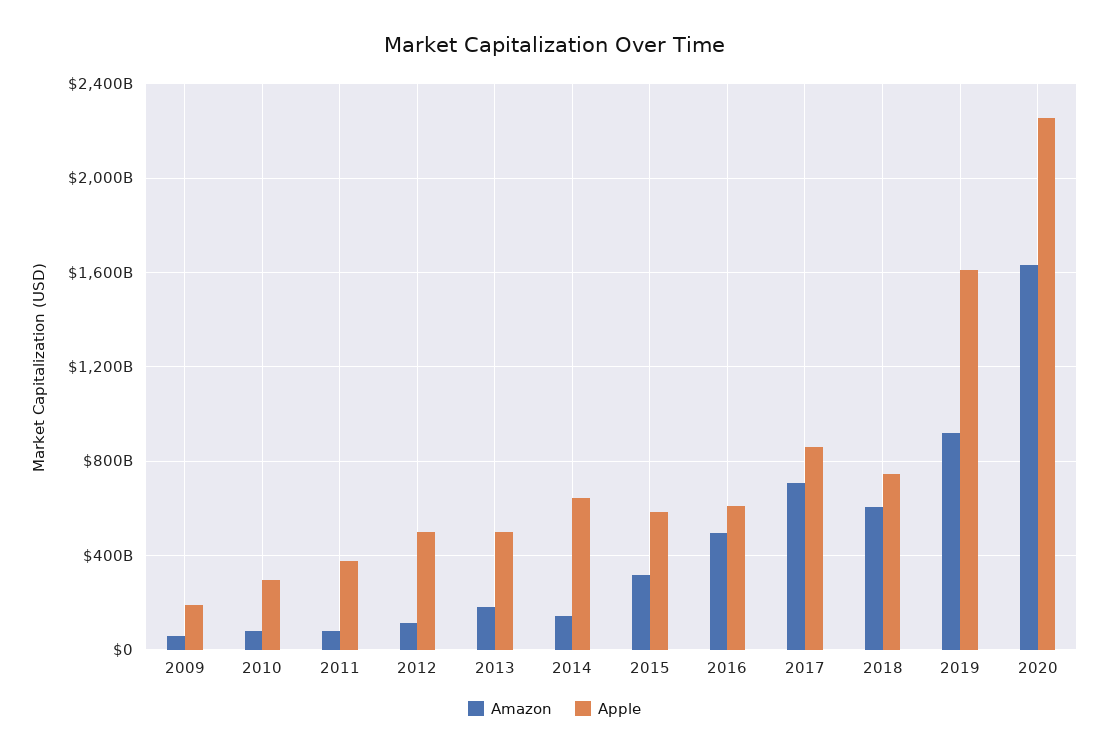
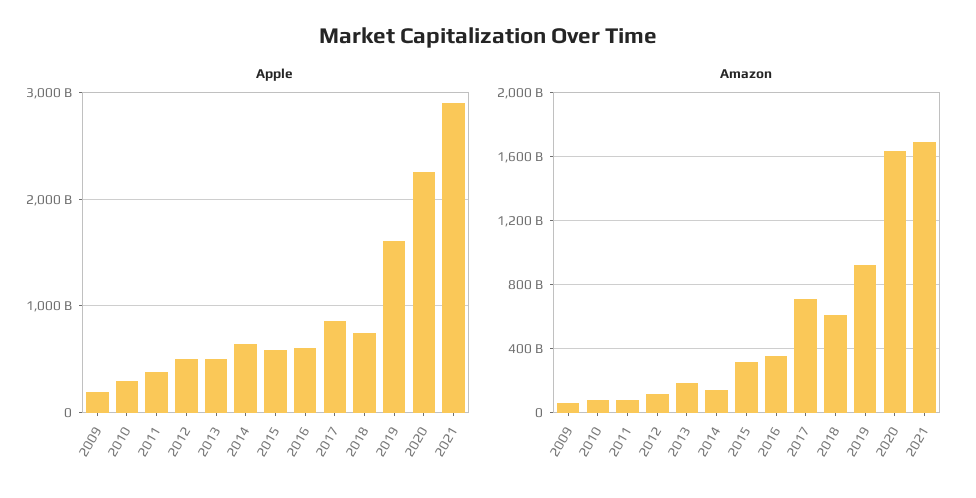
Amazon, 2016: 500000000000 -> 350000000000
Apple, 2021: none -> 2900000000000
Amazon, 2021: none -> 1700000000000

